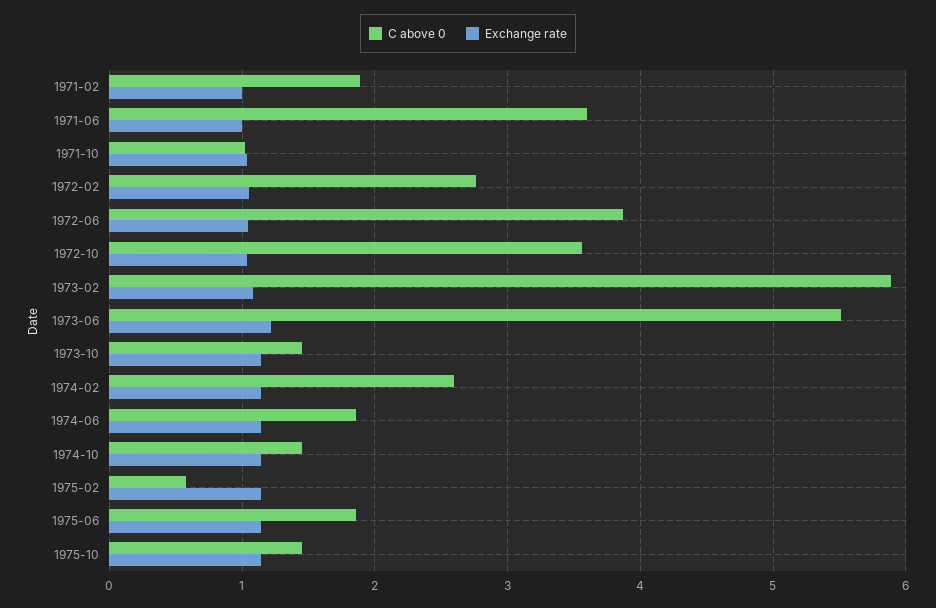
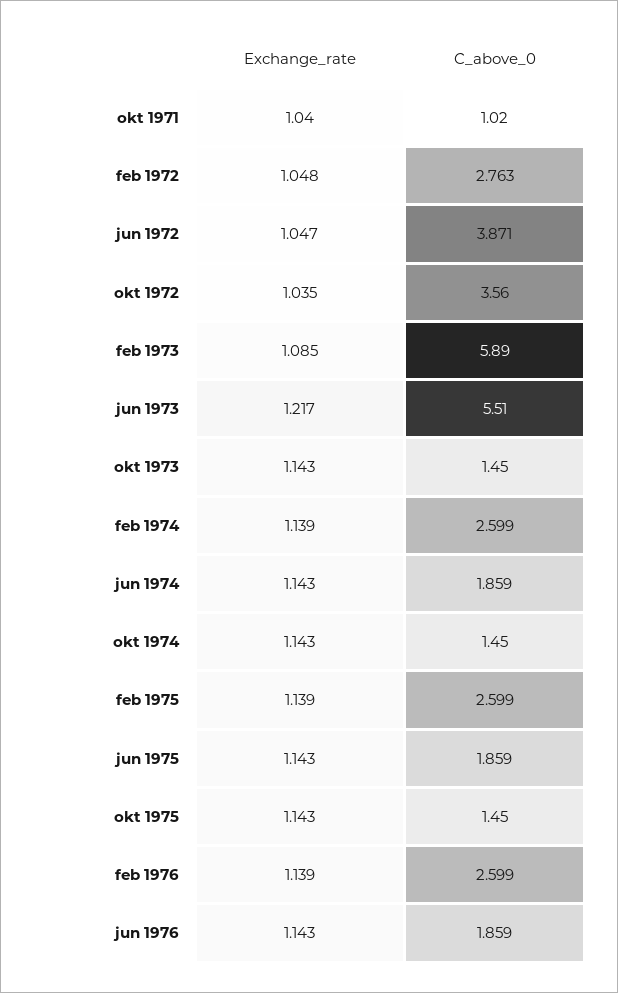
C above 0, 1971-02: 1.9 -> none
Exchange rate, 1971-02: 1 -> none
C above 0, 1971-06: 3.6 -> none
Exchange rate, 1971-06: 1 -> none
C above 0, 1975-02: 0.6 -> 2.599
Exchange rate, feb 1976: none -> 1.139
C above 0, feb 1976: none -> 2.599
Exchange rate, jun 1976: none -> 1.143
C above 0, jun 1976: none -> 1.859

